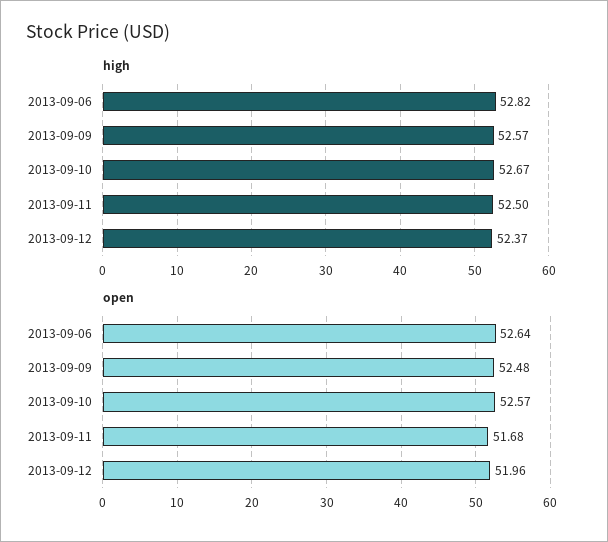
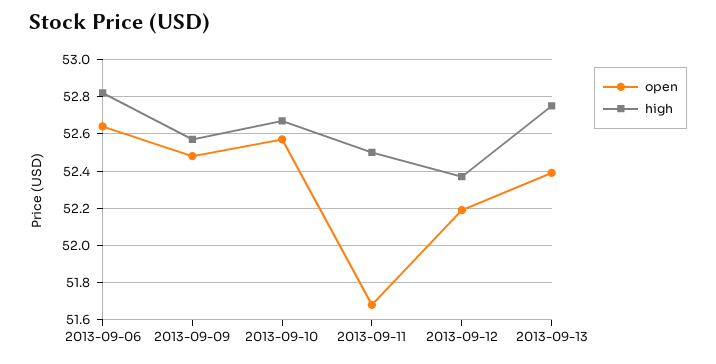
open, 2013-09-12: 51.96 -> 52.2
open, 2013-09-13: none -> 52.4
high, 2013-09-13: none -> 52.75

